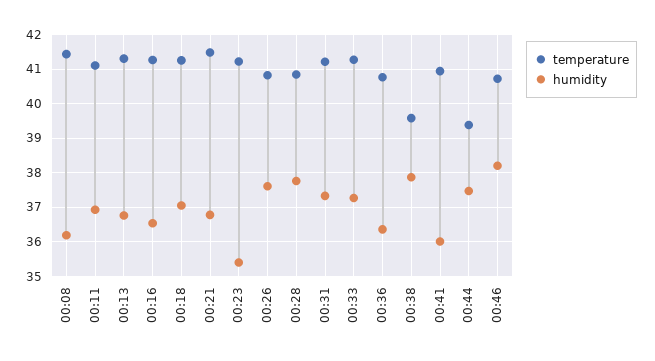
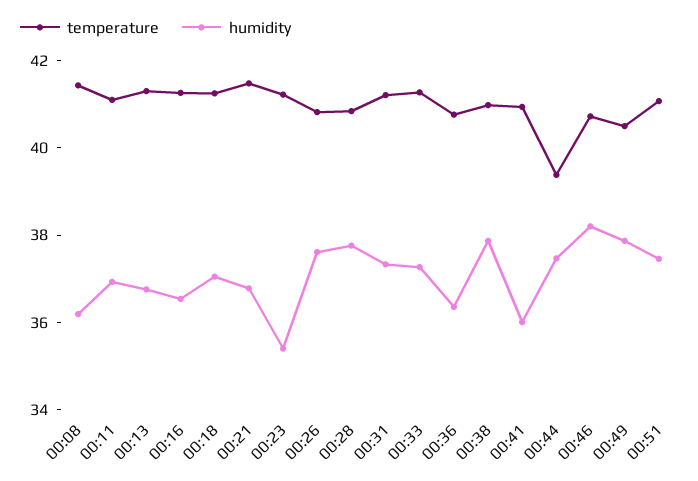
temperature, 00:38: 39.6 -> 41
temperature, 00:49: none -> 40.5
humidity, 00:49: none -> 38
temperature, 00:51: none -> 41
humidity, 00:51: none -> 37.5

